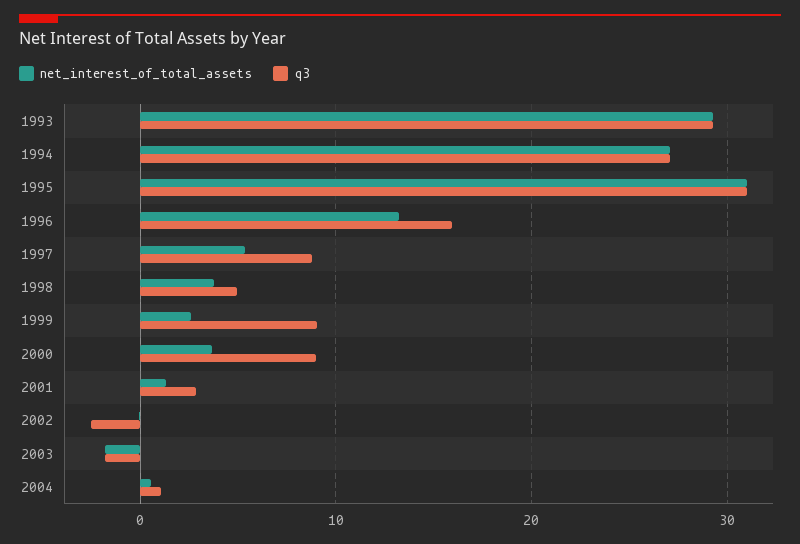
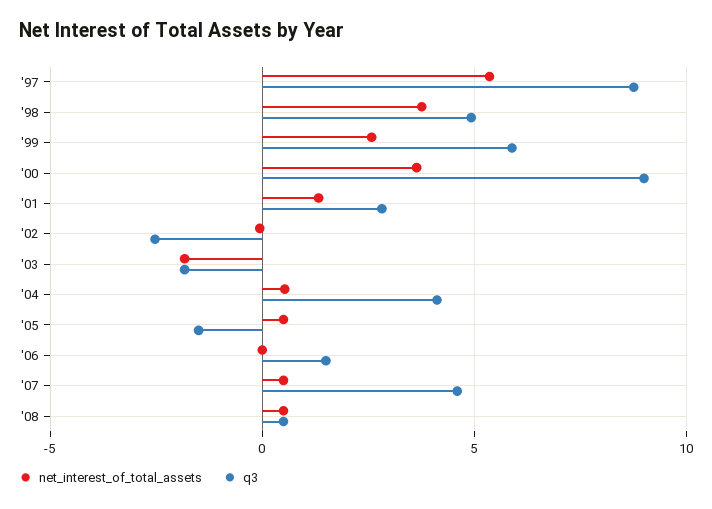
net_interest_of_total_assets, 1993: 29 -> none
q3, 1993: 29 -> none
net_interest_of_total_assets, 1994: 27 -> none
q3, 1994: 27 -> none
net_interest_of_total_assets, 1995: 31 -> none
q3, 1995: 31 -> none
net_interest_of_total_assets, 1996: 13 -> none
q3, 1996: 16 -> none
q3, 1999: 9 -> 6
q3, 2004: 1 -> 4
net_interest_of_total_assets, '05: none -> 0.5
q3, '05: none -> -1.5
net_interest_of_total_assets, '06: none -> 0
q3, '06: none -> 1.5
net_interest_of_total_assets, '07: none -> 0.5
q3, '07: none -> 4.5
net_interest_of_total_assets, '08: none -> 0.5
q3, '08: none -> 0.5

